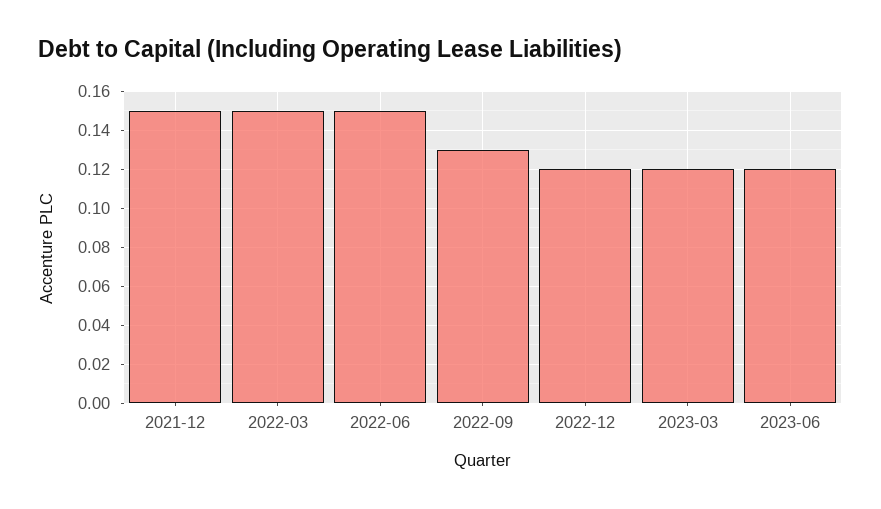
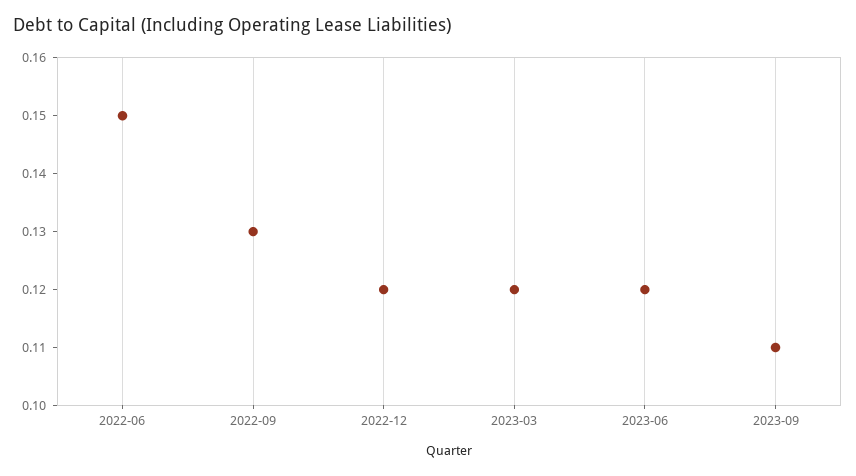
2021-12: 0.15 -> none
2022-03: 0.15 -> none
2023-09: none -> 0.11

